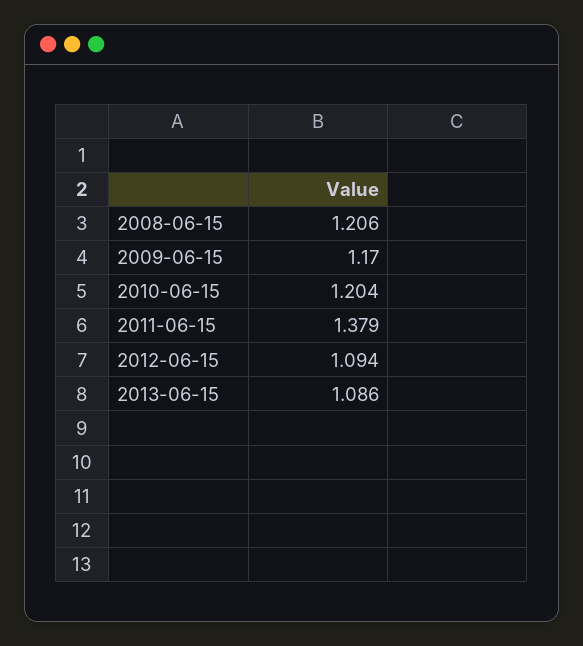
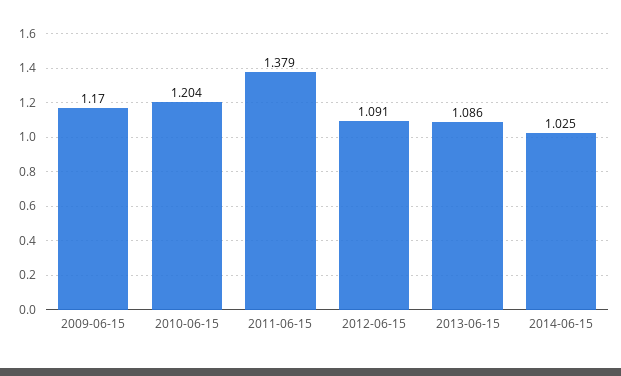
2008-06-15: 1.206 -> none
2012-06-15: 1.094 -> 1.091
2014-06-15: none -> 1.025

